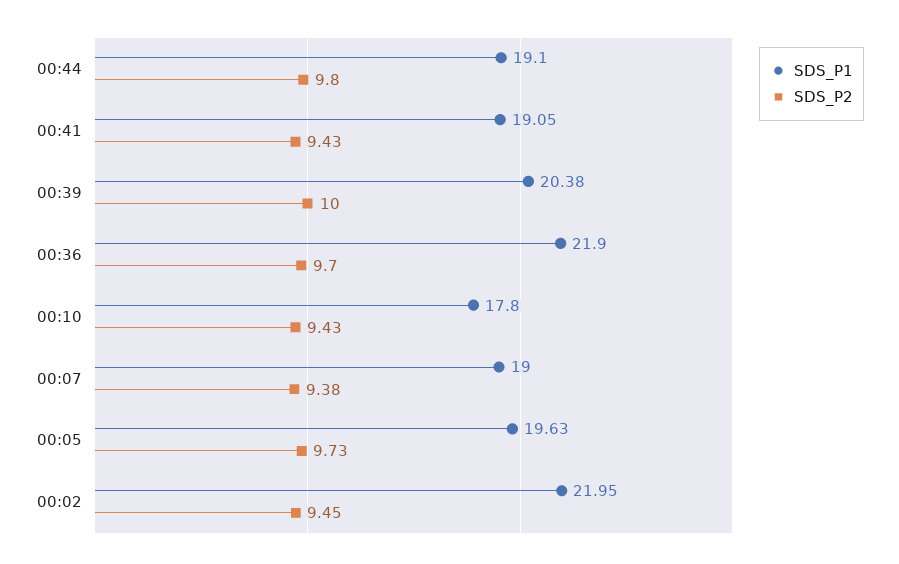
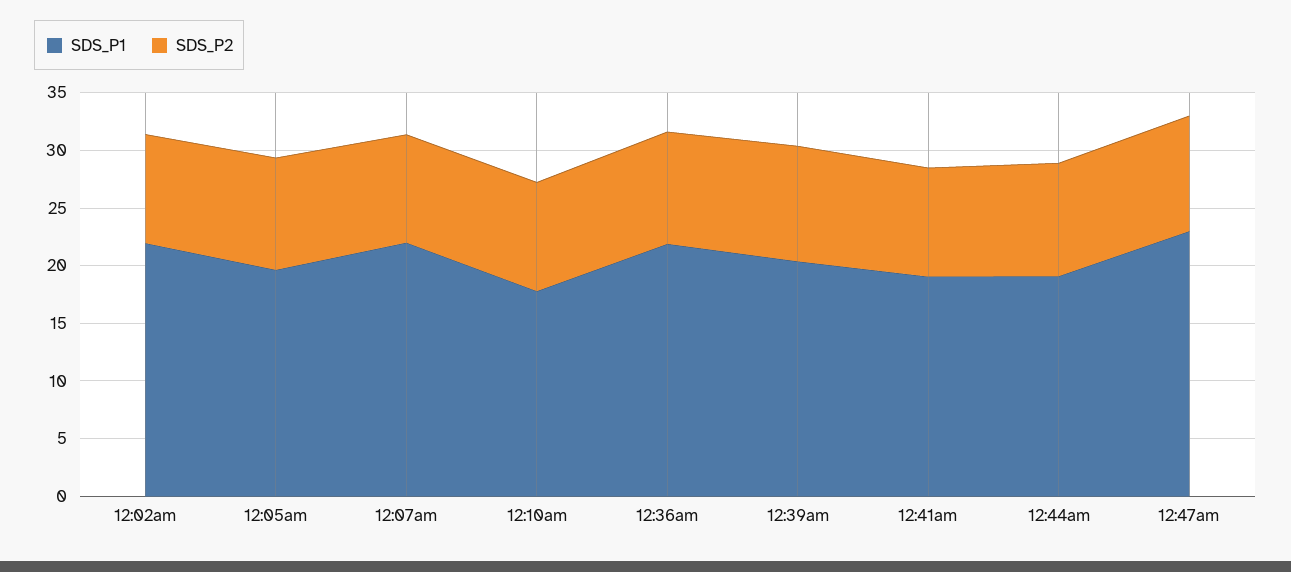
SDS_P1, 00:07: 19 -> 22
SDS_P1, 12:47am: none -> 23
SDS_P2, 12:47am: none -> 10

